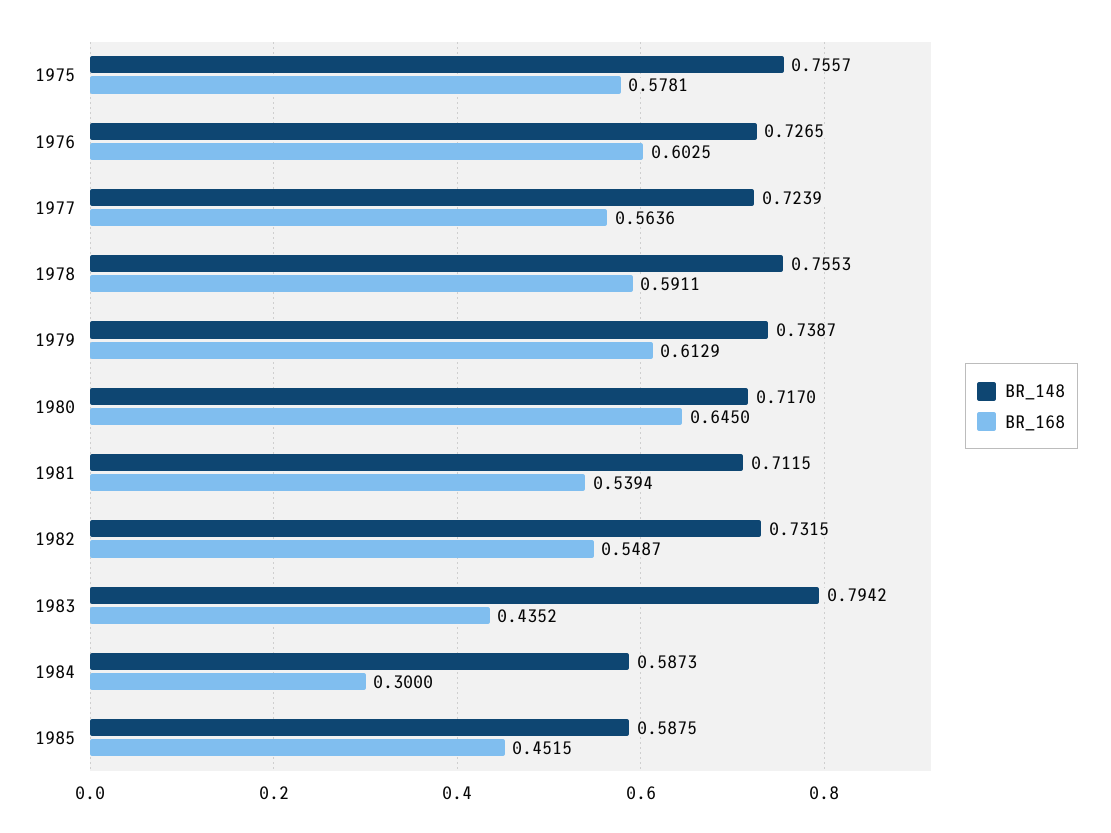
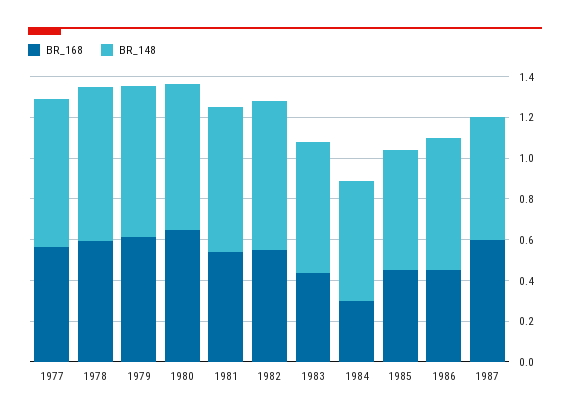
BR_148, 1975: 0.7557 -> none
BR_168, 1975: 0.5781 -> none
BR_148, 1976: 0.7265 -> none
BR_168, 1976: 0.6025 -> none
BR_148, 1983: 0.7942 -> 0.65
BR_168, 1986: none -> 0.45
BR_148, 1986: none -> 0.65
BR_168, 1987: none -> 0.6
BR_148, 1987: none -> 0.6

